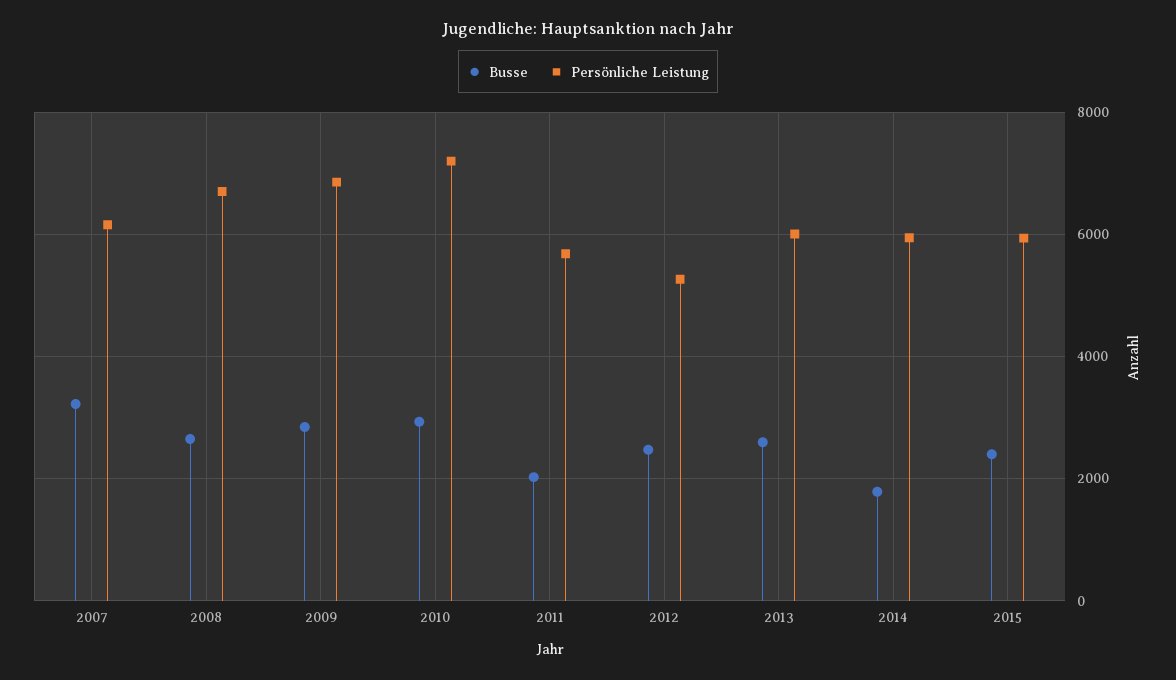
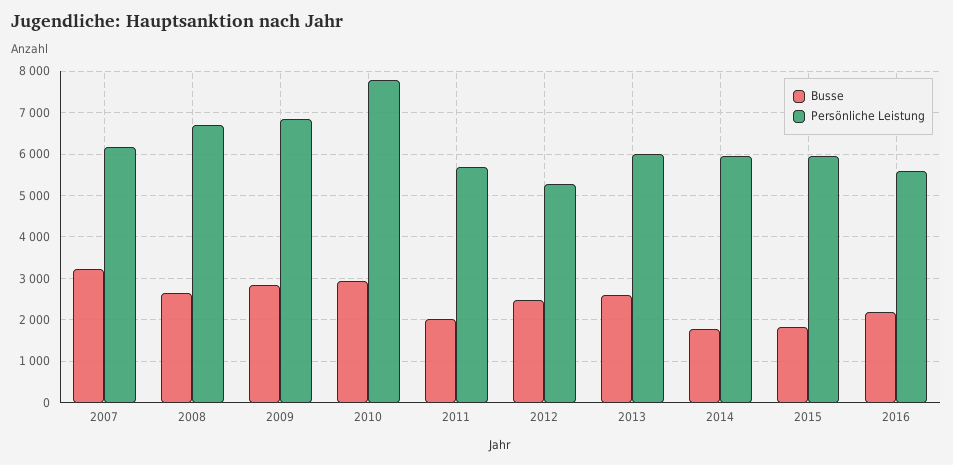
Persönliche Leistung, 2010: 7200 -> 7800
Busse, 2015: 2400 -> 1800
Busse, 2016: none -> 2200
Persönliche Leistung, 2016: none -> 5600

